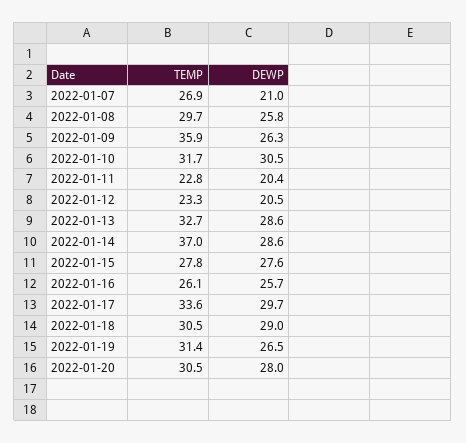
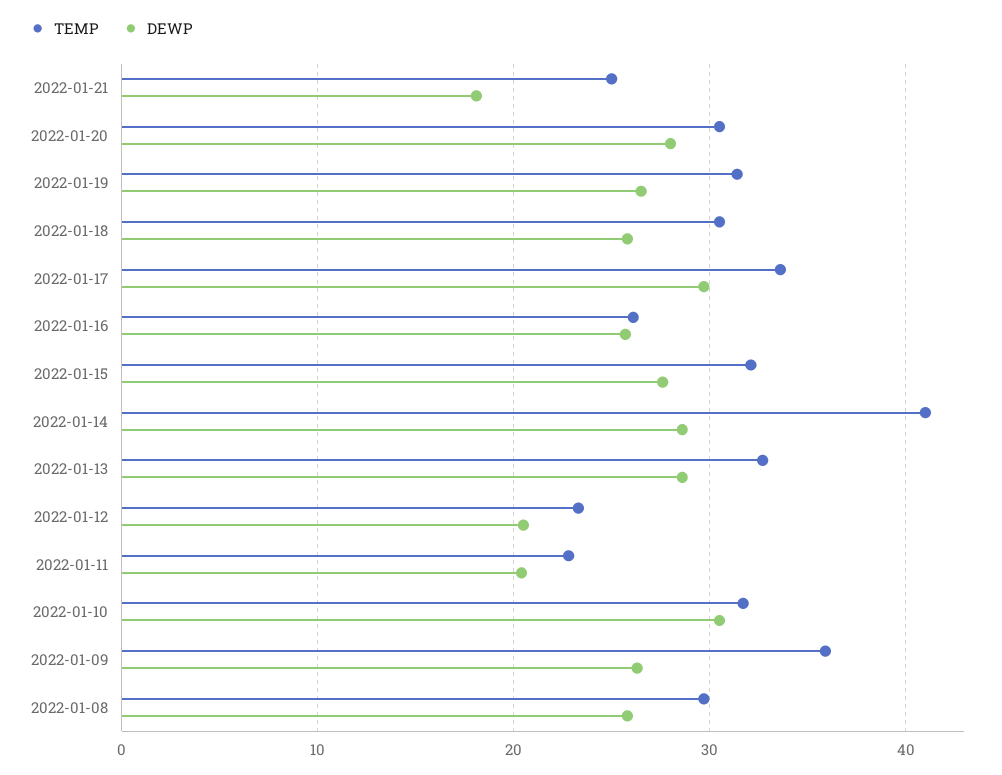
TEMP, 2022-01-07: 26.9 -> none
DEWP, 2022-01-07: 21 -> none
TEMP, 2022-01-14: 37 -> 41
TEMP, 2022-01-15: 27.8 -> 32
DEWP, 2022-01-18: 29 -> 26
TEMP, 2022-01-21: none -> 25
DEWP, 2022-01-21: none -> 18

